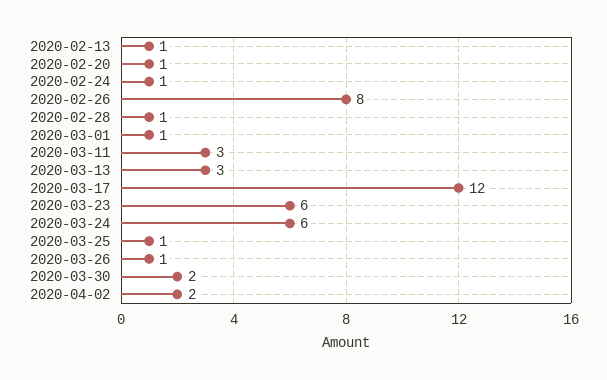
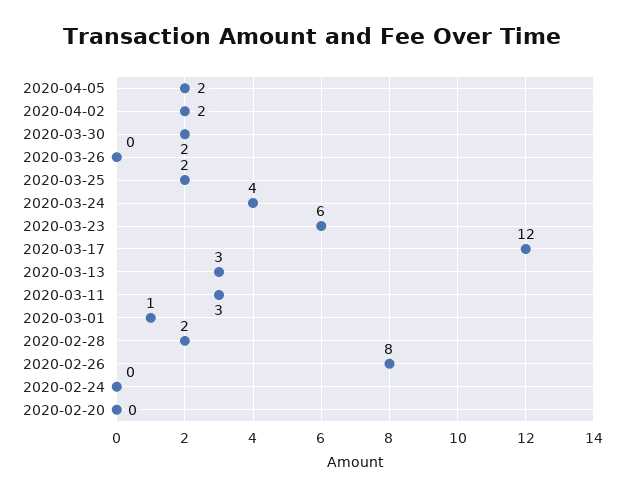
2020-02-13: 1 -> none
2020-02-20: 1 -> 0
2020-02-24: 1 -> 0
2020-02-28: 1 -> 2
2020-03-24: 6 -> 4
2020-03-25: 1 -> 2
2020-03-26: 1 -> 0
2020-04-05: none -> 2

